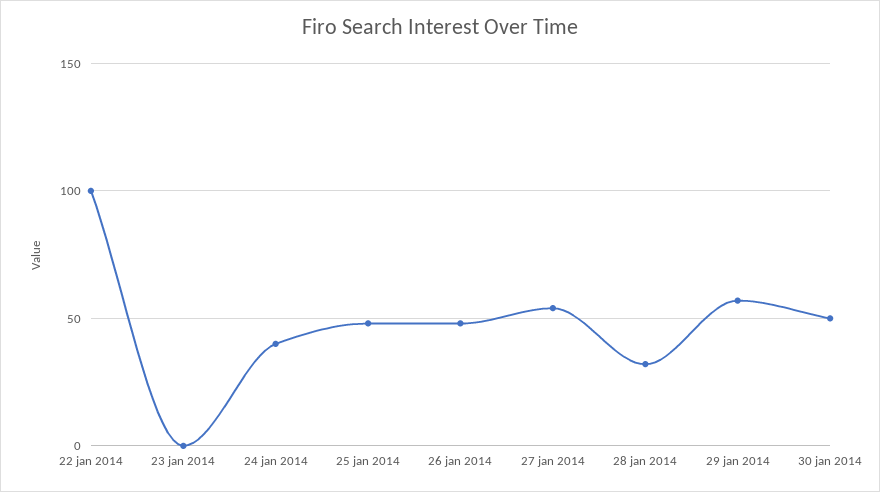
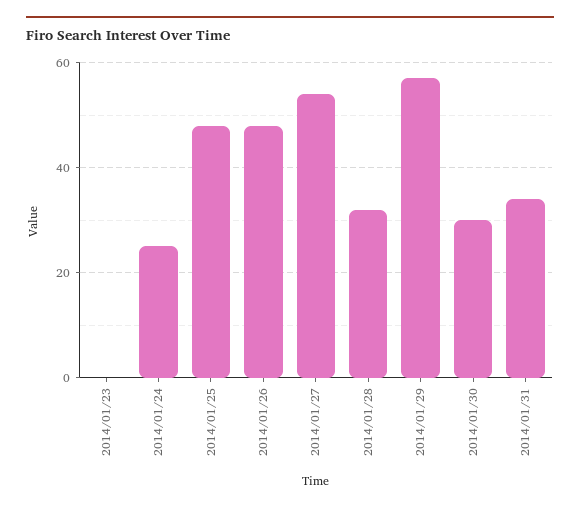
22 jan 2014: 100 -> none
24 jan 2014: 40 -> 25
30 jan 2014: 50 -> 30
2014/01/31: none -> 35

